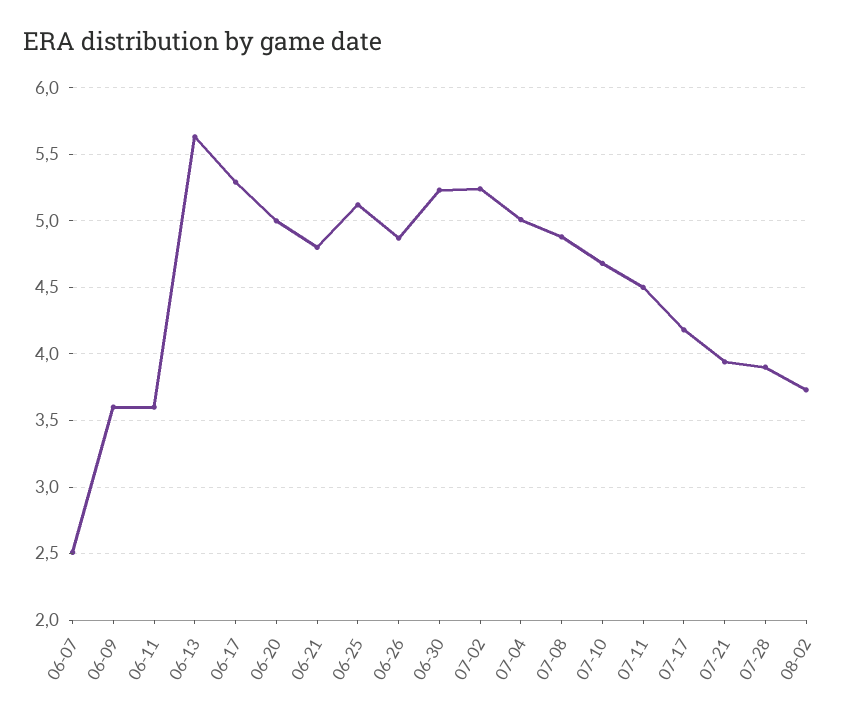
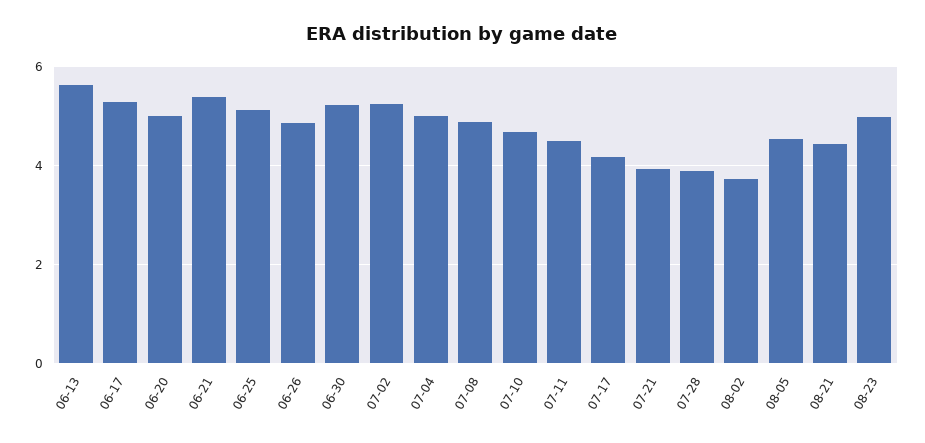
06-07: 2.5 -> none
06-09: 3.6 -> none
06-11: 3.6 -> none
06-21: 4.8 -> 5.4
08-05: none -> 4.6
08-21: none -> 4.4
08-23: none -> 5

